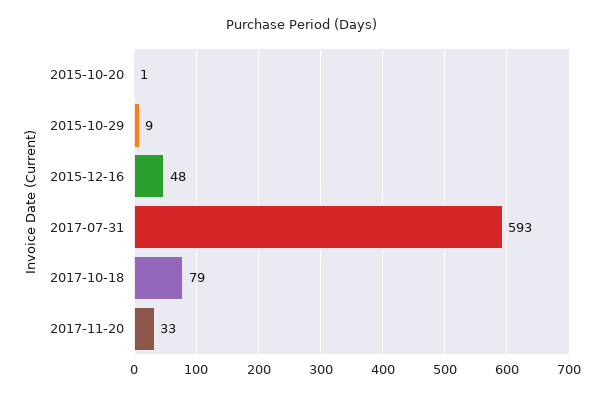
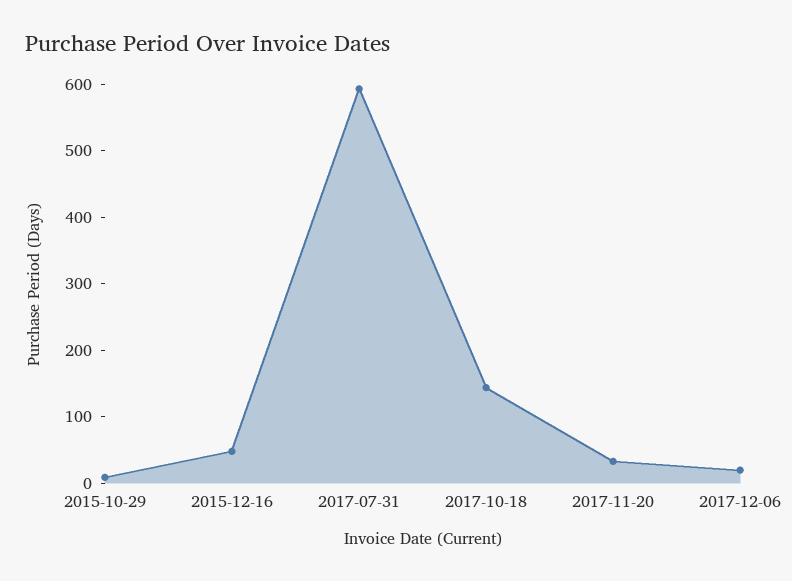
2015-10-20: 1 -> none
2017-10-18: 79 -> 140
2017-12-06: none -> 20

